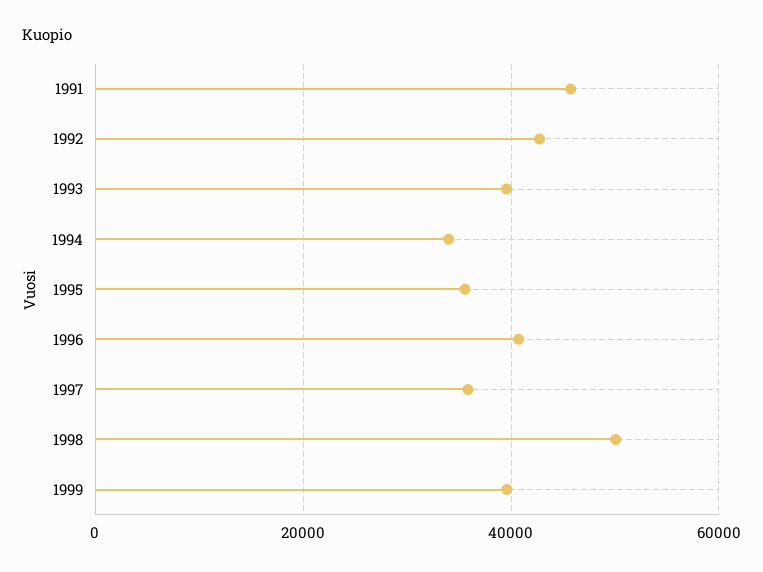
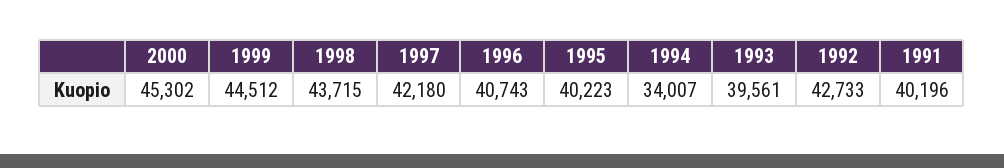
1991: 46000 -> 40196
1995: 36000 -> 40223
1997: 36000 -> 42180
1998: 50000 -> 43715
1999: 40000 -> 44512
2000: none -> 45302

